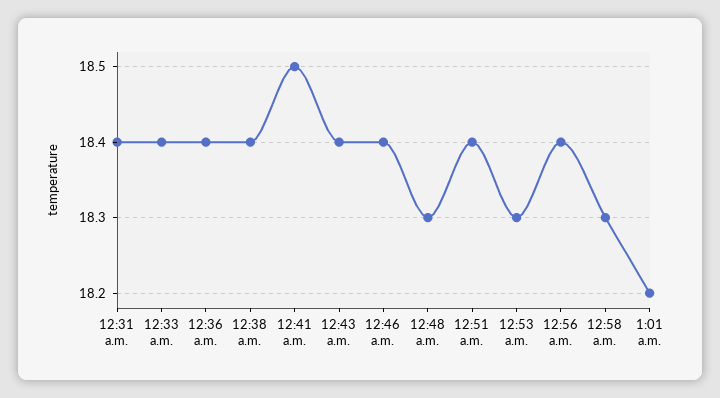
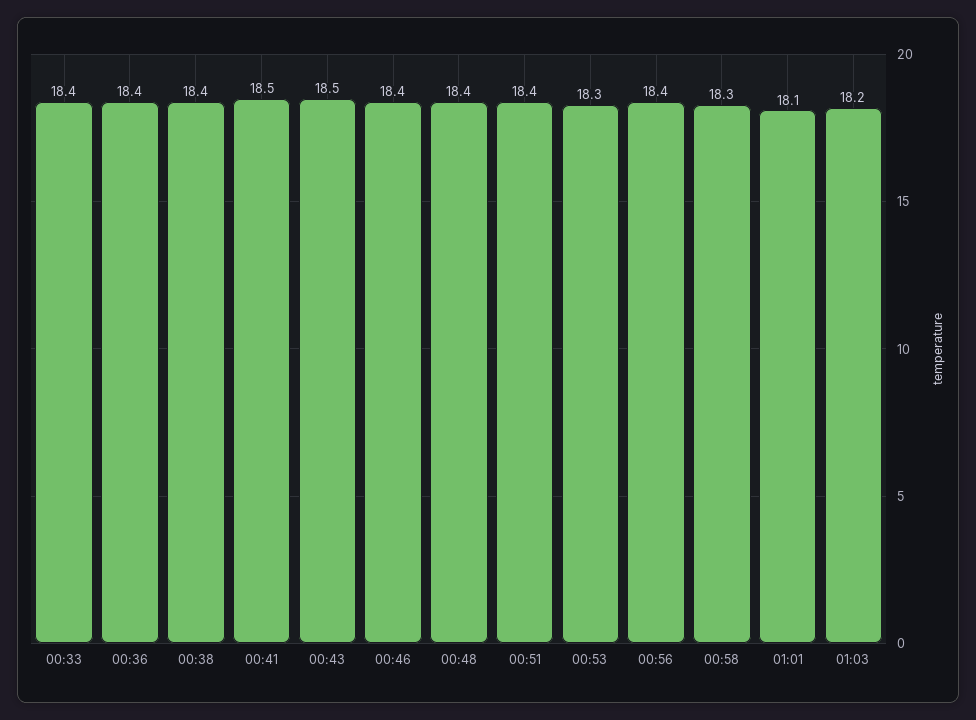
12:31 a.m.: 18.4 -> none
12:43 a.m.: 18.4 -> 18.5
12:48 a.m.: 18.3 -> 18.4
1:01 a.m.: 18.2 -> 18.1
01:03: none -> 18.2

